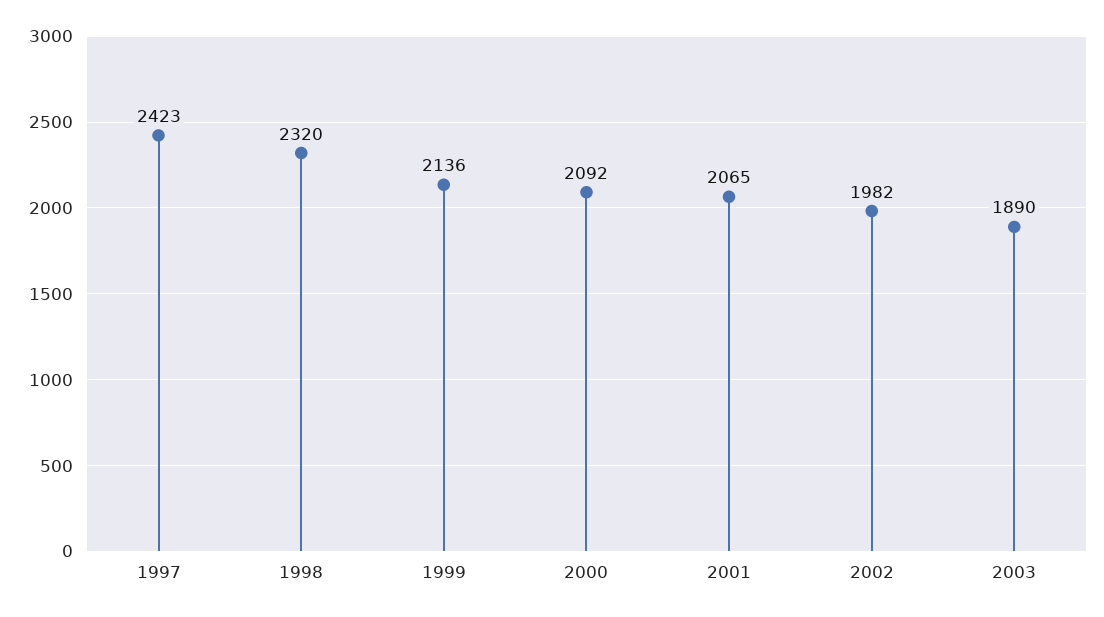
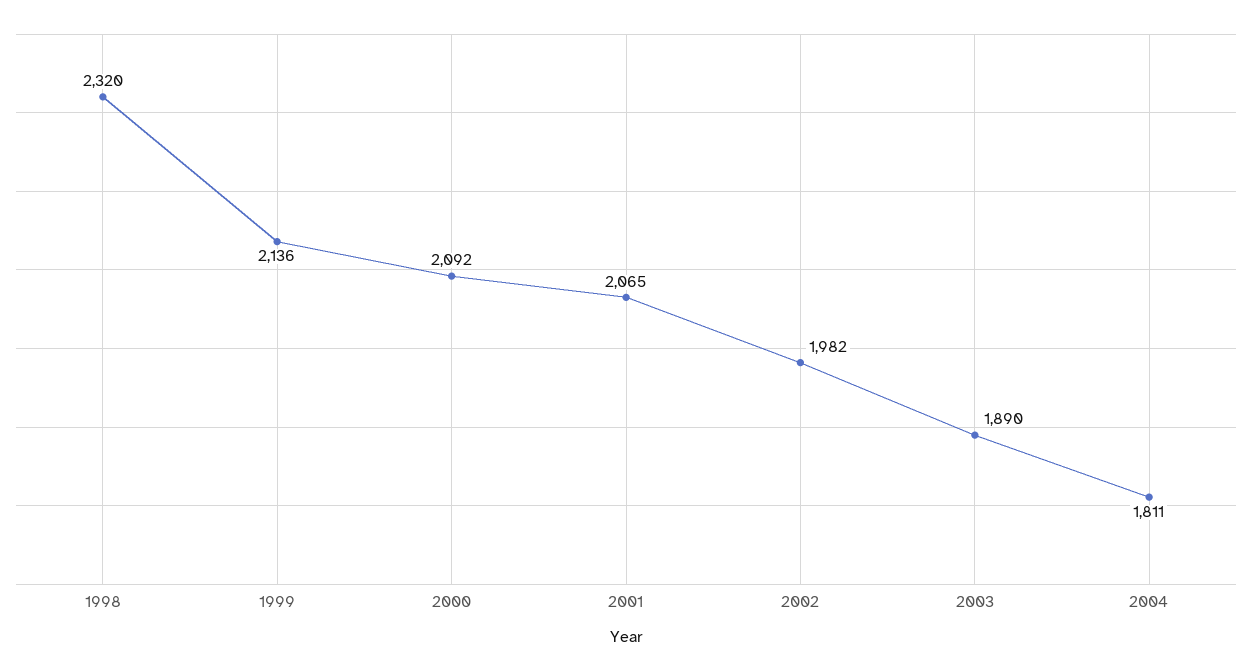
1997: 2423 -> none
2004: none -> 1811

